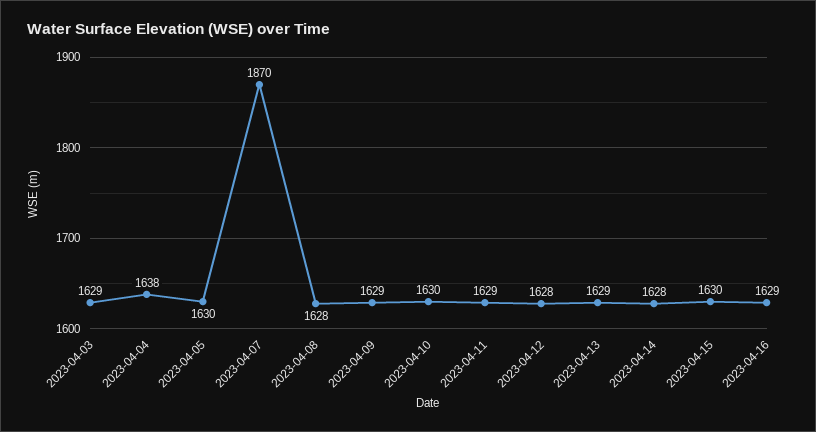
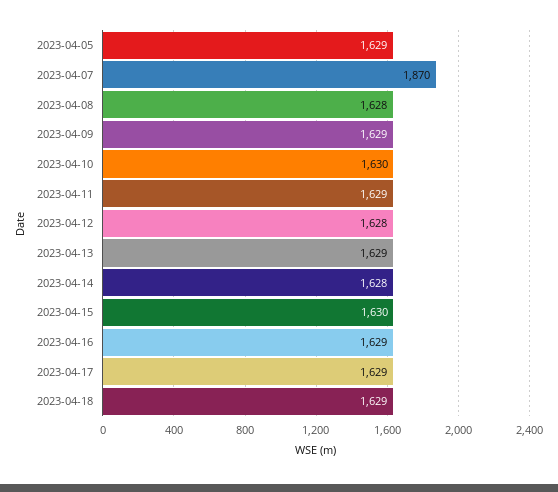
2023-04-03: 1629 -> none
2023-04-04: 1638 -> none
2023-04-05: 1630 -> 1629
2023-04-17: none -> 1629
2023-04-18: none -> 1629

